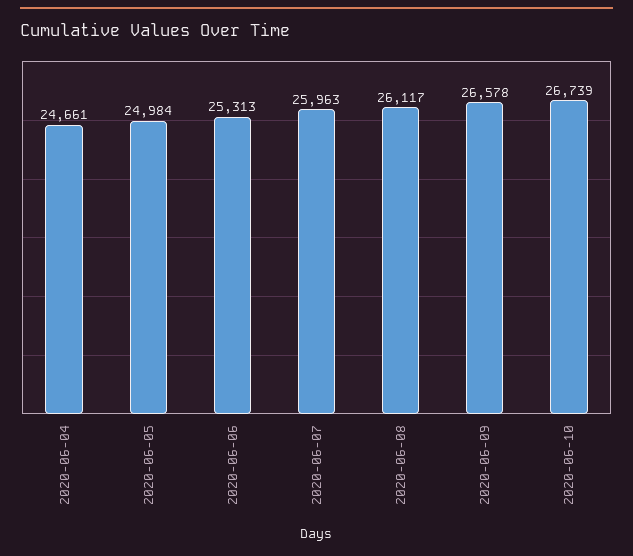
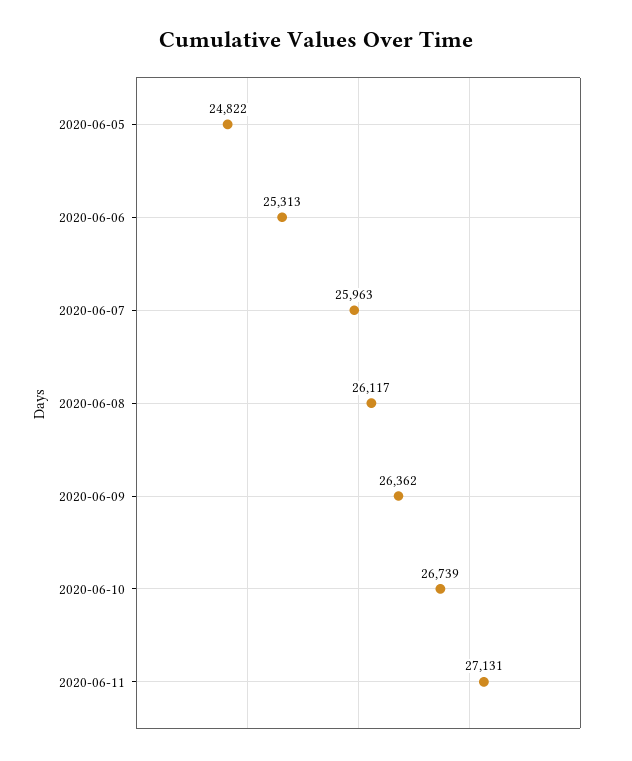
2020-06-04: 24661 -> none
2020-06-05: 24984 -> 24822
2020-06-09: 26578 -> 26362
2020-06-11: none -> 27131

